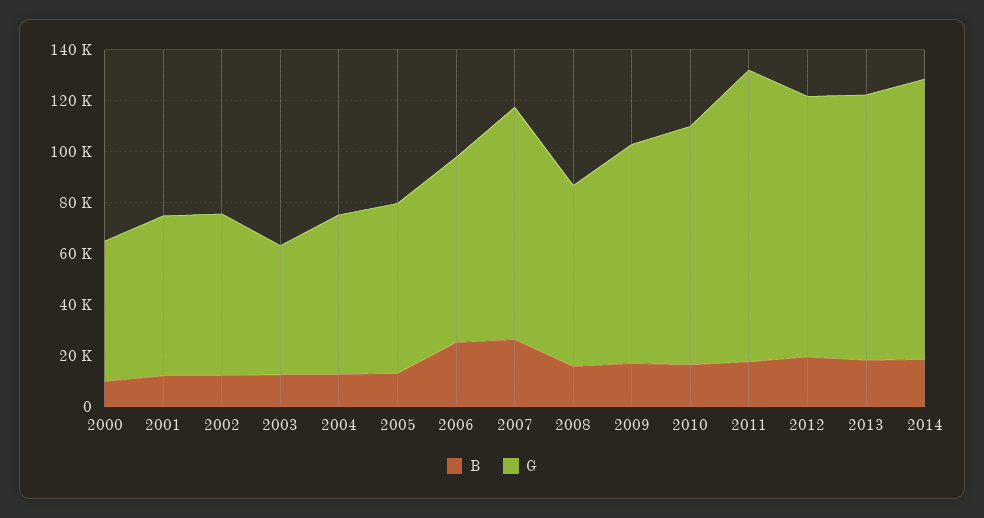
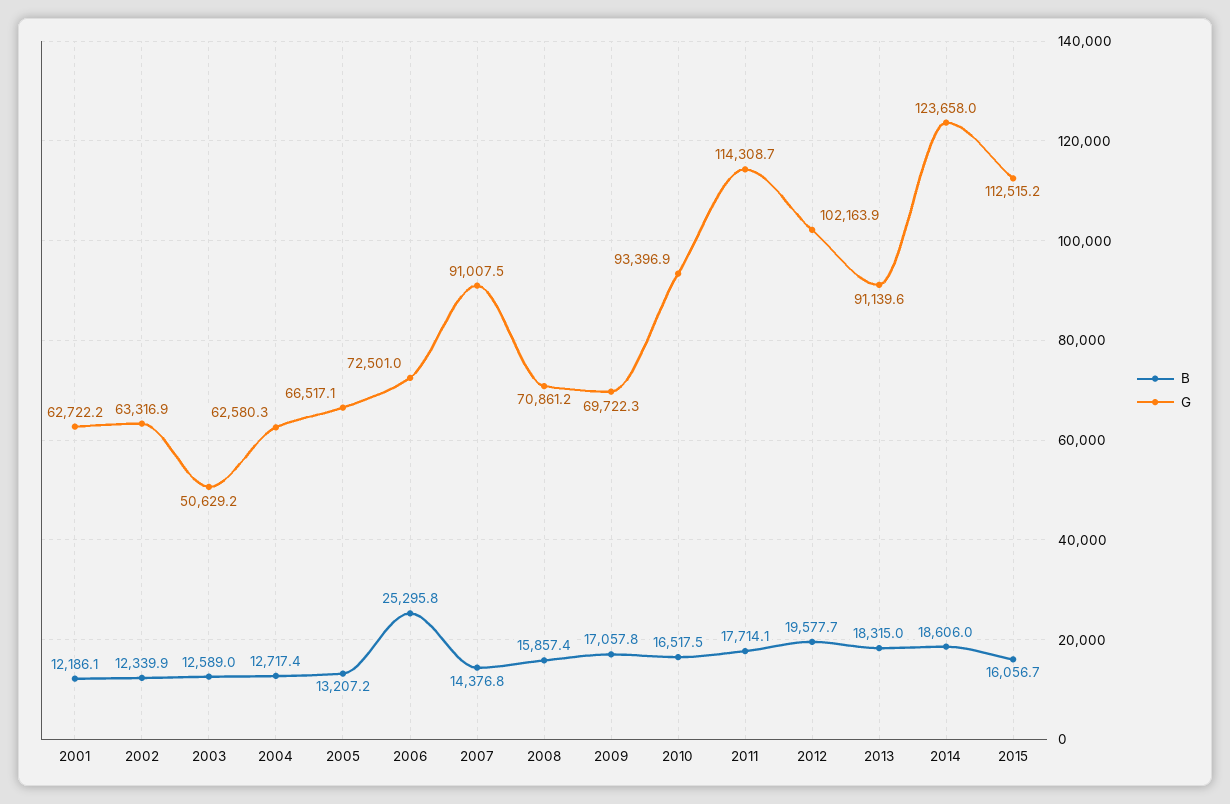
B, 2000: 10000 -> none
G, 2000: 55000 -> none
B, 2007: 25000 -> 14376.8
G, 2009: 85000 -> 69722.3
G, 2013: 105000 -> 91139.6
G, 2014: 110000 -> 123658
B, 2015: none -> 16056.7
G, 2015: none -> 112515.2

